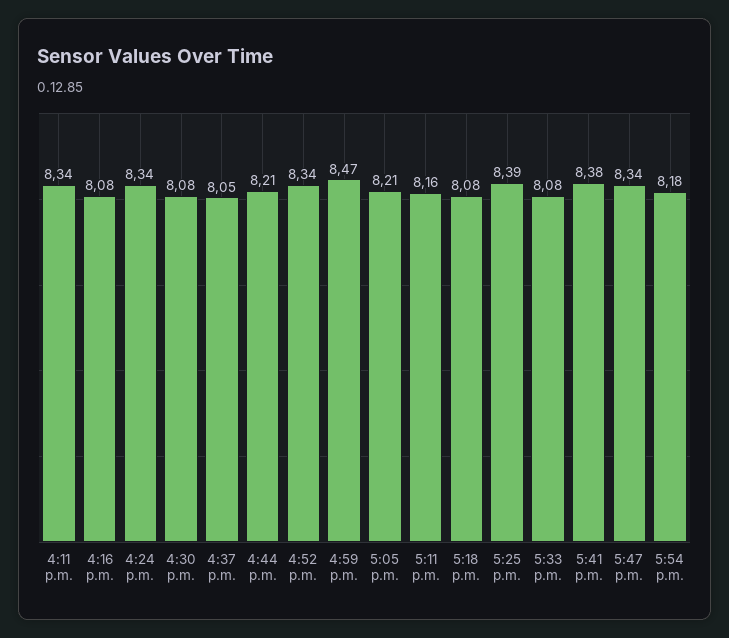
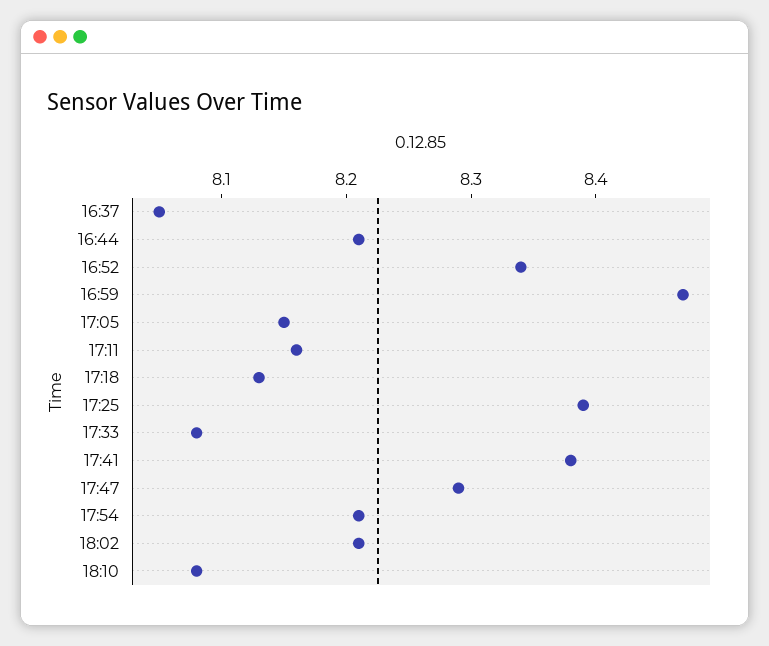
4:11 p.m.: 8.34 -> none
4:16 p.m.: 8.08 -> none
4:24 p.m.: 8.34 -> none
4:30 p.m.: 8.08 -> none
5:05 p.m.: 8.21 -> 8.15
5:18 p.m.: 8.08 -> 8.13
5:47 p.m.: 8.34 -> 8.29
5:54 p.m.: 8.18 -> 8.21
18:02: none -> 8.21
18:10: none -> 8.08

